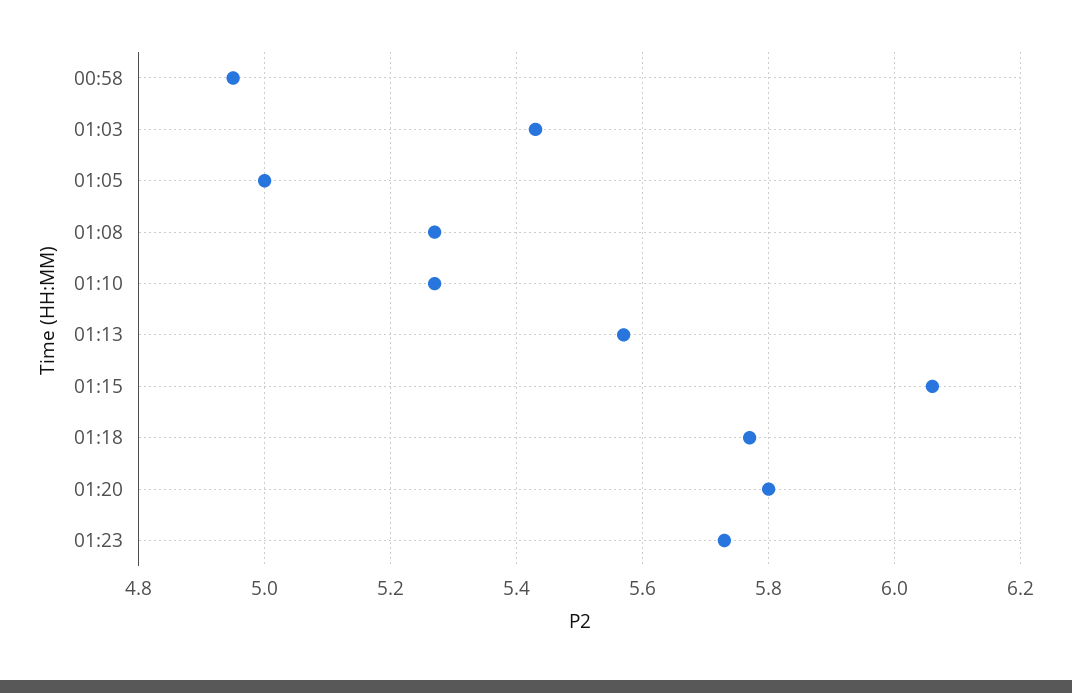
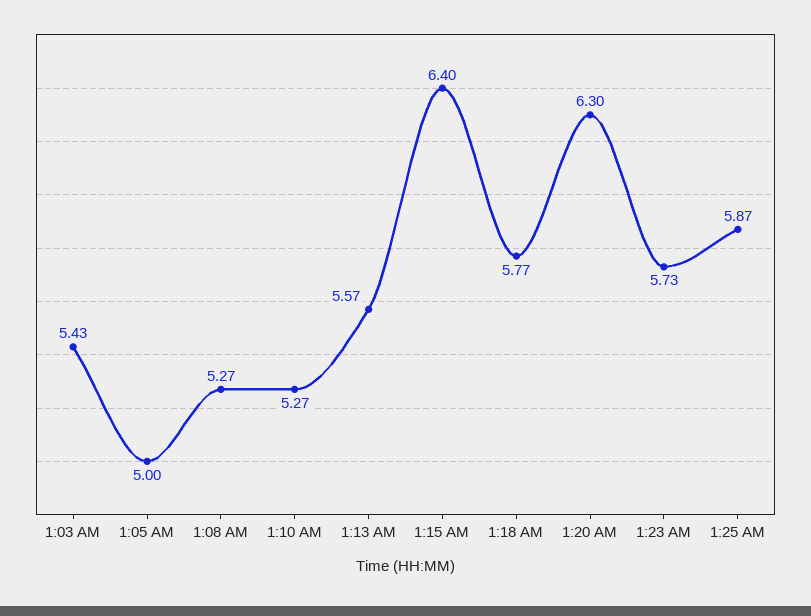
00:58: 4.95 -> none
01:15: 6.05 -> 6.4
01:20: 5.8 -> 6.3
1:25 AM: none -> 5.87

